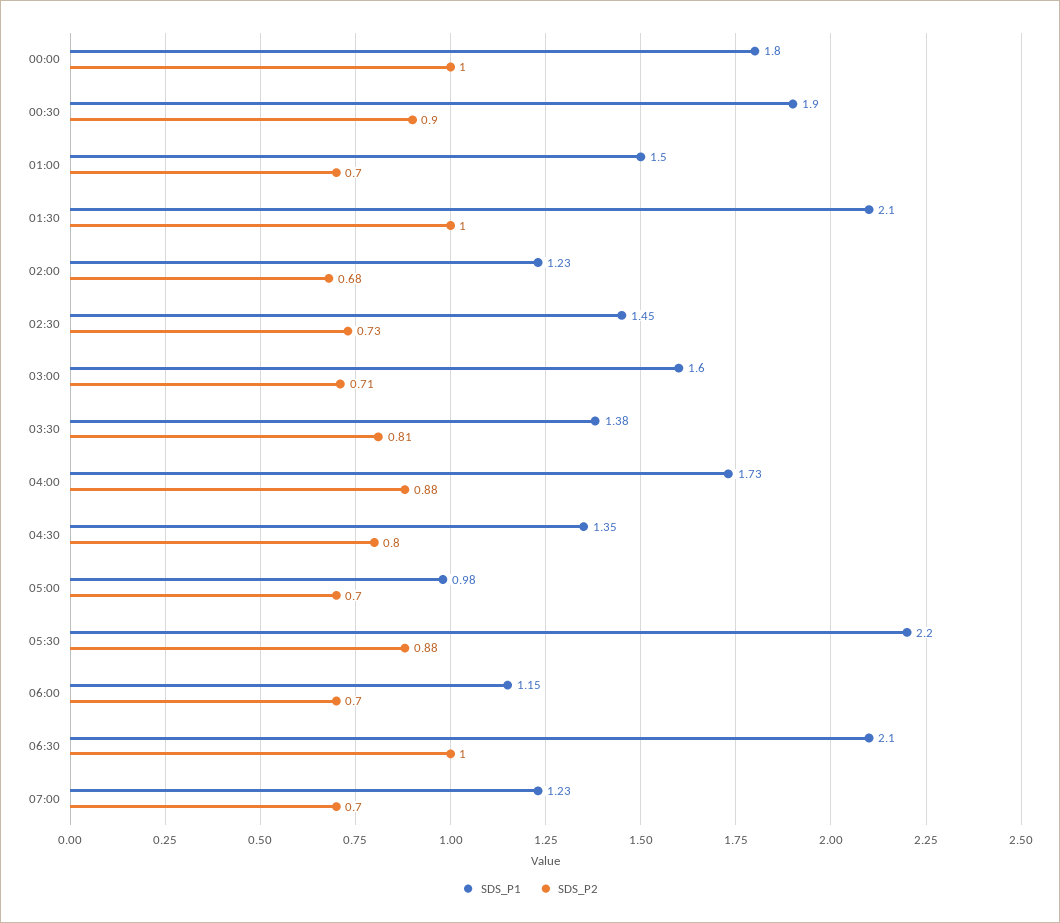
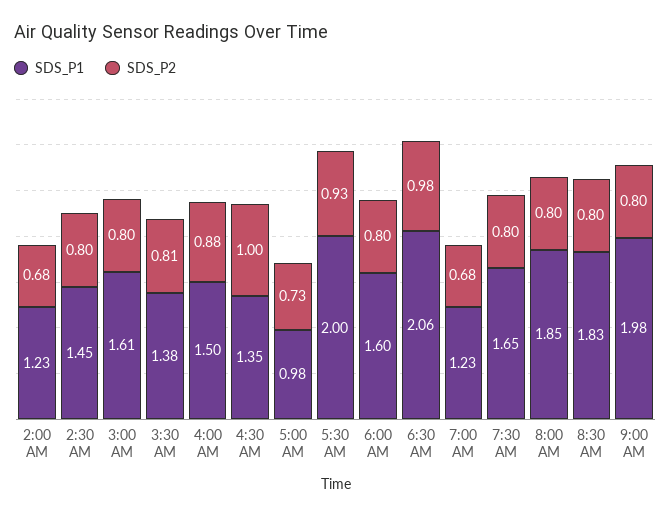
SDS_P1, 00:00: 1.8 -> none
SDS_P2, 00:00: 1 -> none
SDS_P1, 00:30: 1.9 -> none
SDS_P2, 00:30: 0.9 -> none
SDS_P1, 01:00: 1.5 -> none
SDS_P2, 01:00: 0.7 -> none
SDS_P1, 01:30: 2.1 -> none
SDS_P2, 01:30: 1 -> none
SDS_P2, 02:30: 0.73 -> 0.8
SDS_P1, 03:00: 1.6 -> 1.61
SDS_P2, 03:00: 0.71 -> 0.8
SDS_P1, 04:00: 1.73 -> 1.5
SDS_P2, 04:30: 0.8 -> 1
SDS_P2, 05:00: 0.7 -> 0.73
SDS_P1, 05:30: 2.2 -> 2
SDS_P2, 05:30: 0.88 -> 0.93
SDS_P1, 06:00: 1.15 -> 1.6
SDS_P2, 06:00: 0.7 -> 0.8
SDS_P1, 06:30: 2.1 -> 2.06
SDS_P2, 06:30: 1 -> 0.98
SDS_P2, 07:00: 0.7 -> 0.68
SDS_P1, 7:30 AM: none -> 1.65
SDS_P2, 7:30 AM: none -> 0.8
SDS_P1, 8:00 AM: none -> 1.85
SDS_P2, 8:00 AM: none -> 0.8
SDS_P1, 8:30 AM: none -> 1.83
SDS_P2, 8:30 AM: none -> 0.8
SDS_P1, 9:00 AM: none -> 1.98
SDS_P2, 9:00 AM: none -> 0.8

